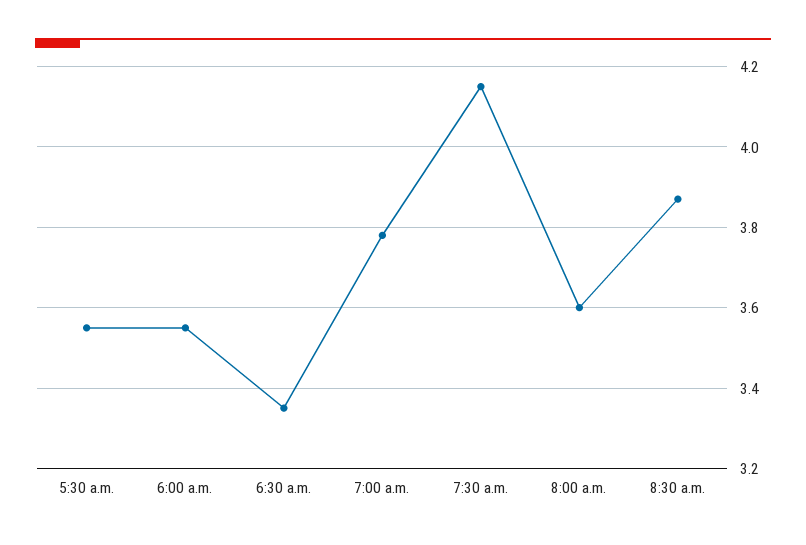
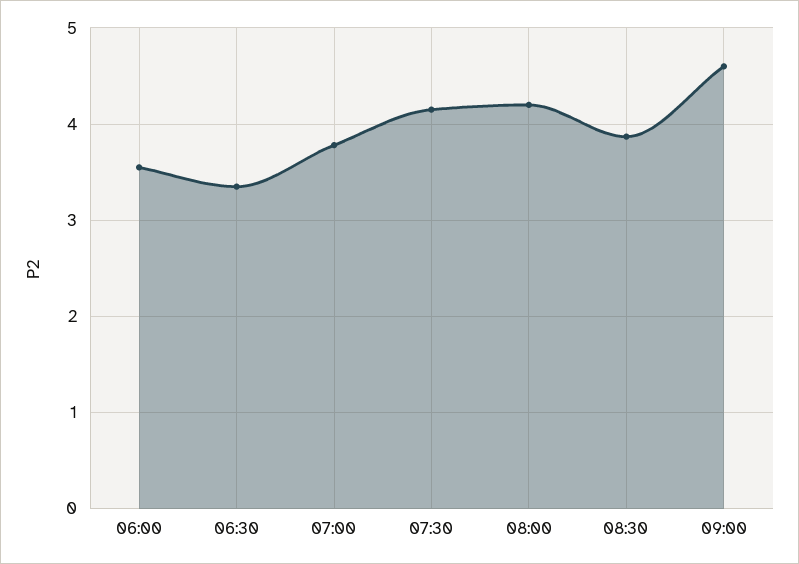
5:30 a.m.: 3.55 -> none
8:00 a.m.: 3.6 -> 4.2
09:00: none -> 4.6

